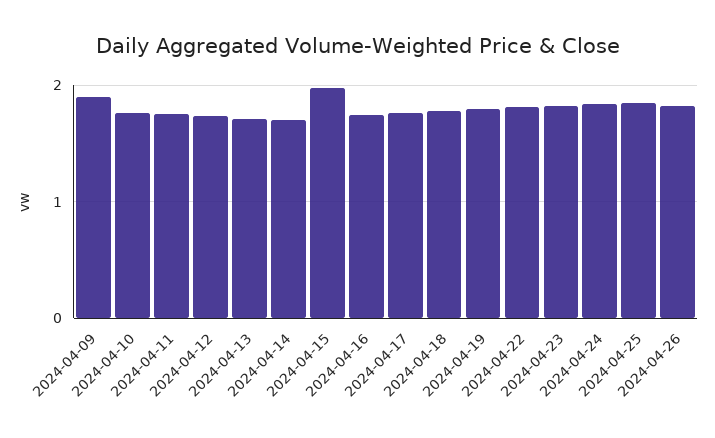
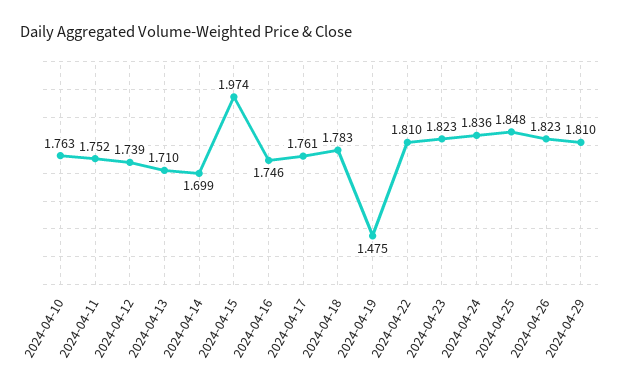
2024-04-09: 1.9 -> none
2024-04-19: 1.8 -> 1.475
2024-04-29: none -> 1.81

